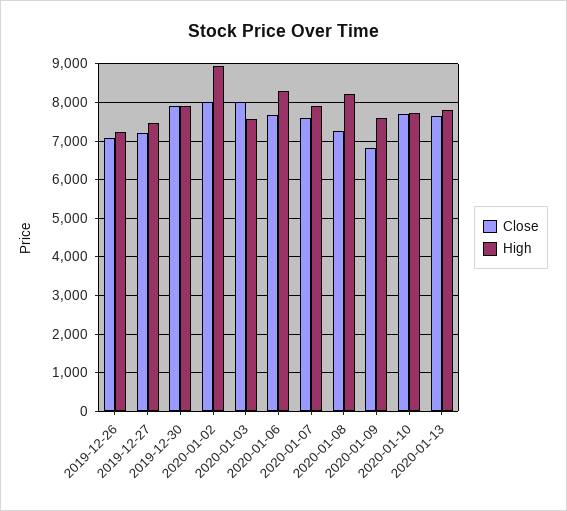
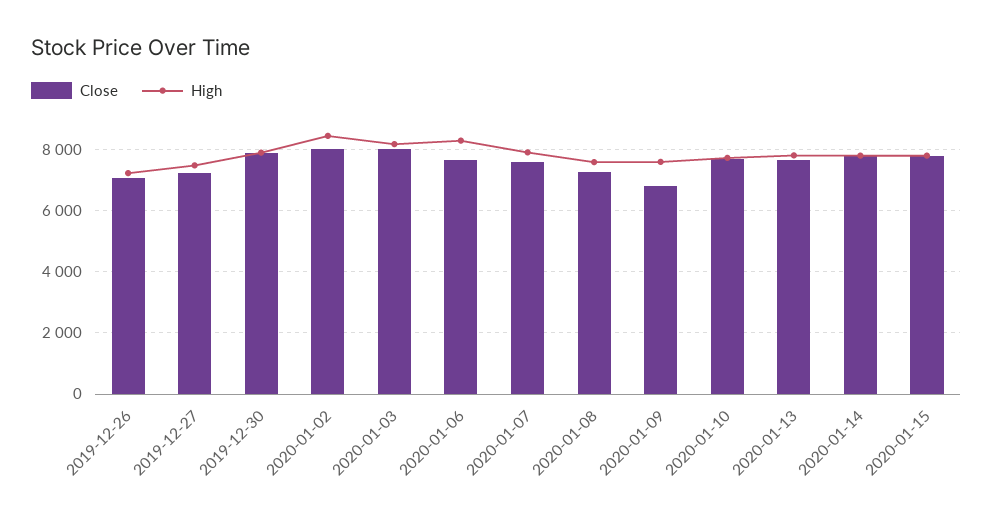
High, 2020-01-02: 9000 -> 8400
High, 2020-01-03: 7600 -> 8200
High, 2020-01-08: 8200 -> 7600
Close, 2020-01-14: none -> 7800
High, 2020-01-14: none -> 7800
Close, 2020-01-15: none -> 7800
High, 2020-01-15: none -> 7800

